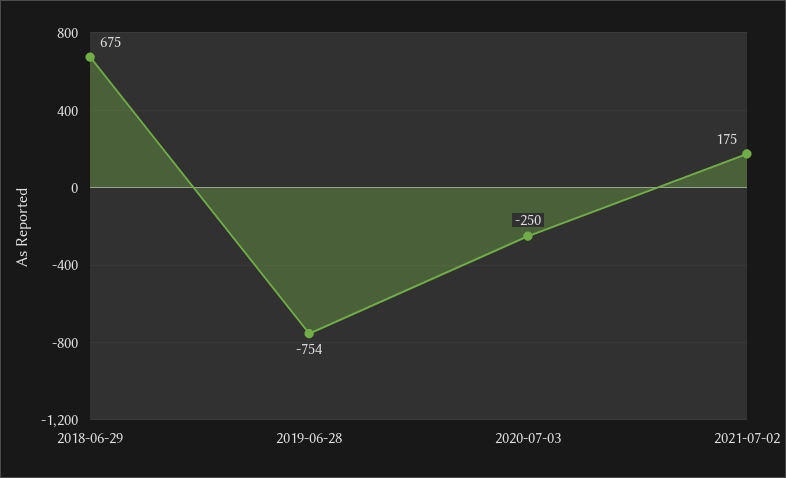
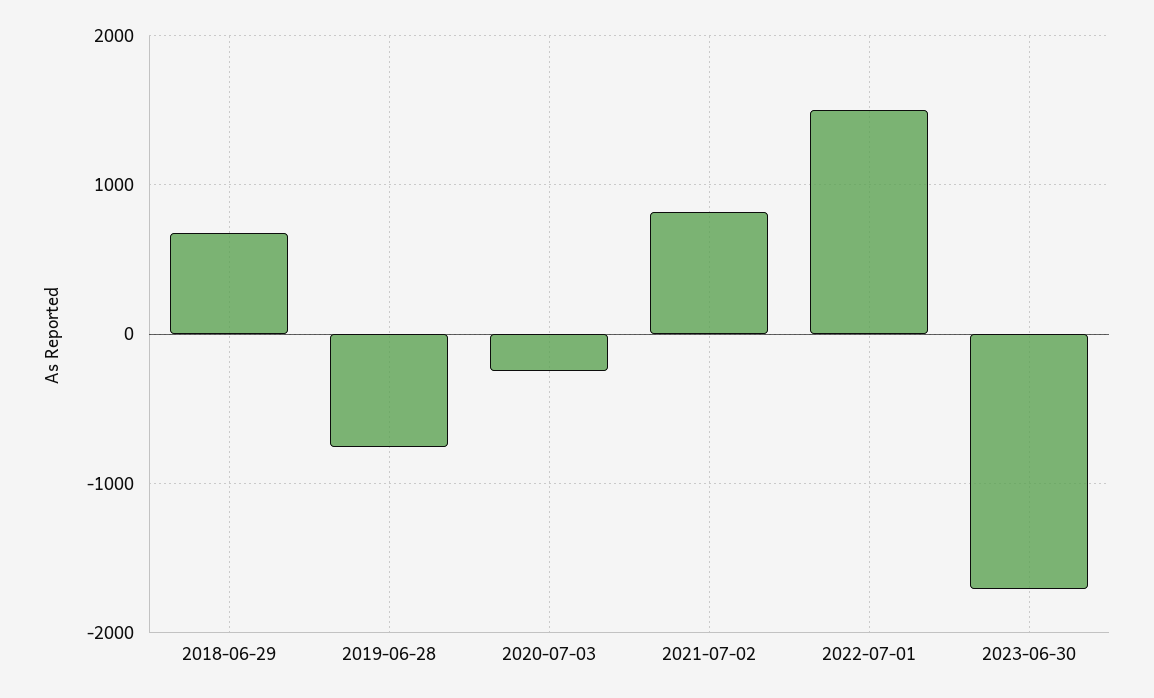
2021-07-02: 175 -> 800
2022-07-01: none -> 1500
2023-06-30: none -> -1700

